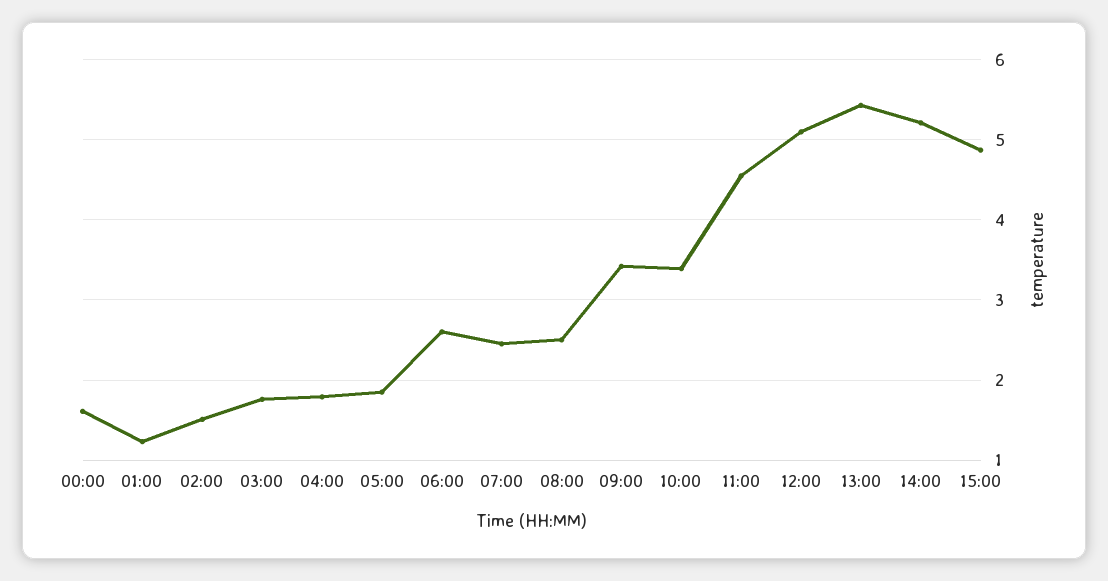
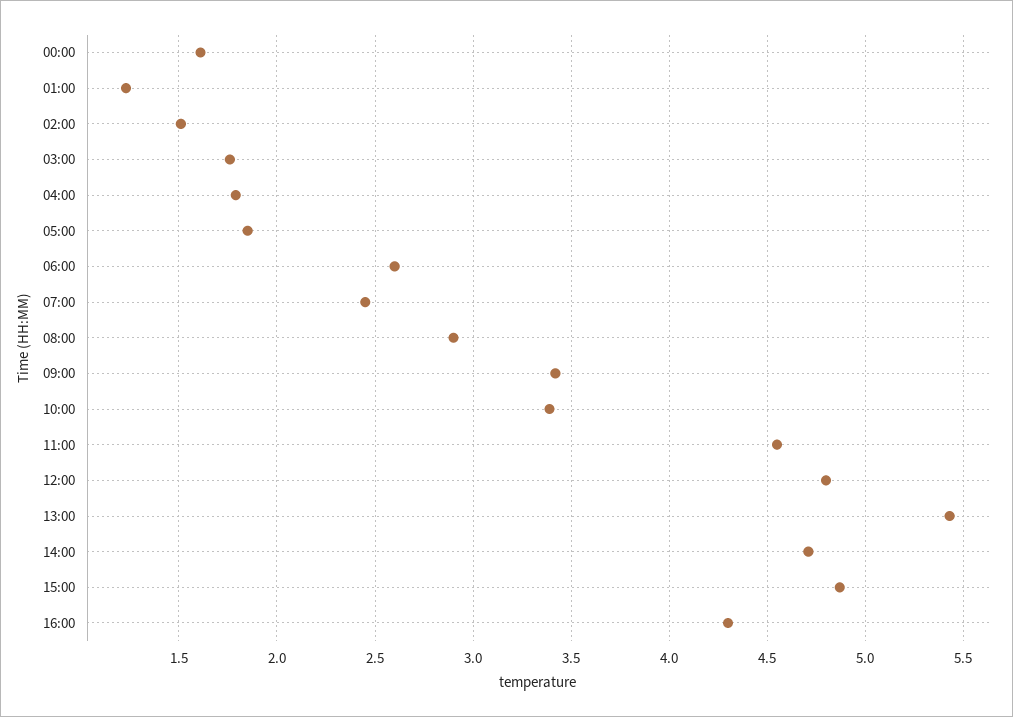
08:00: 2.5 -> 2.9
12:00: 5.1 -> 4.8
14:00: 5.2 -> 4.7
16:00: none -> 4.3

